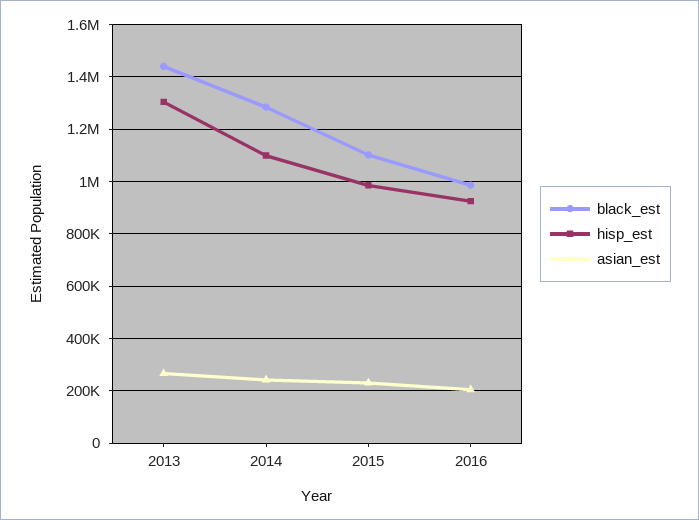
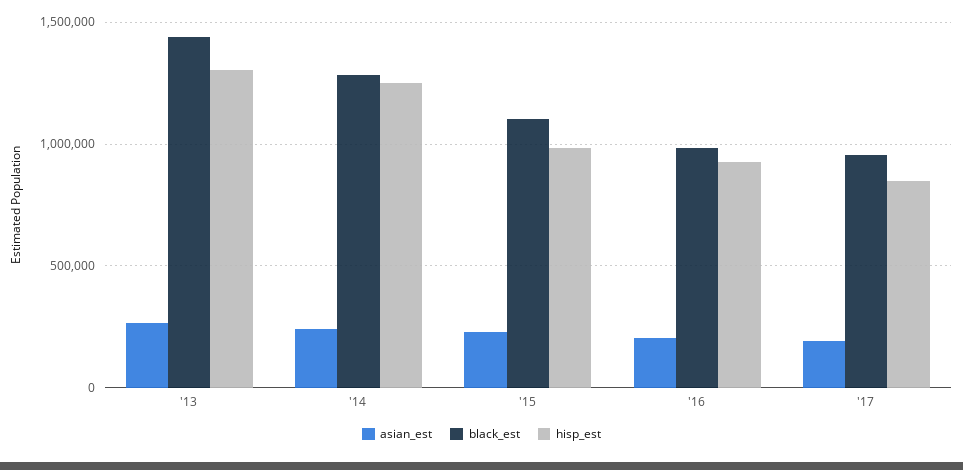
hisp_est, 2014: 1100000 -> 1250000
asian_est, '17: none -> 200000
black_est, '17: none -> 950000
hisp_est, '17: none -> 850000

